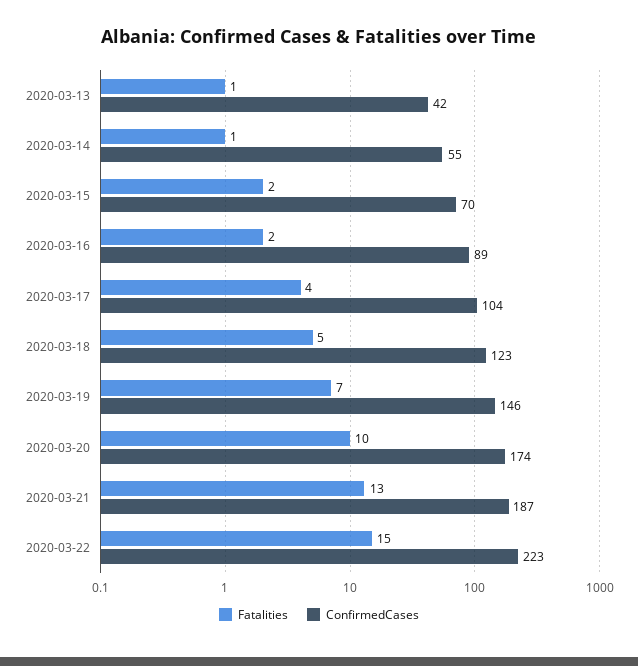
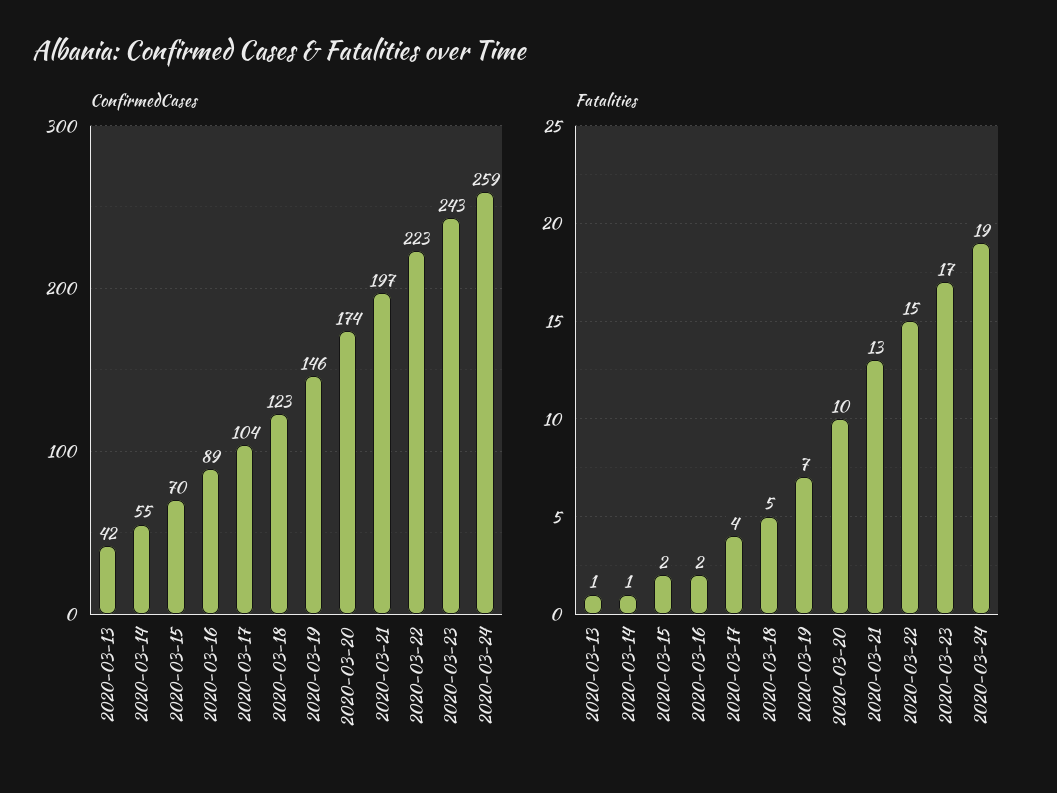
ConfirmedCases, 2020-03-21: 187 -> 197
ConfirmedCases, 2020-03-23: none -> 243
ConfirmedCases, 2020-03-24: none -> 259
Fatalities, 2020-03-23: none -> 17
Fatalities, 2020-03-24: none -> 19

